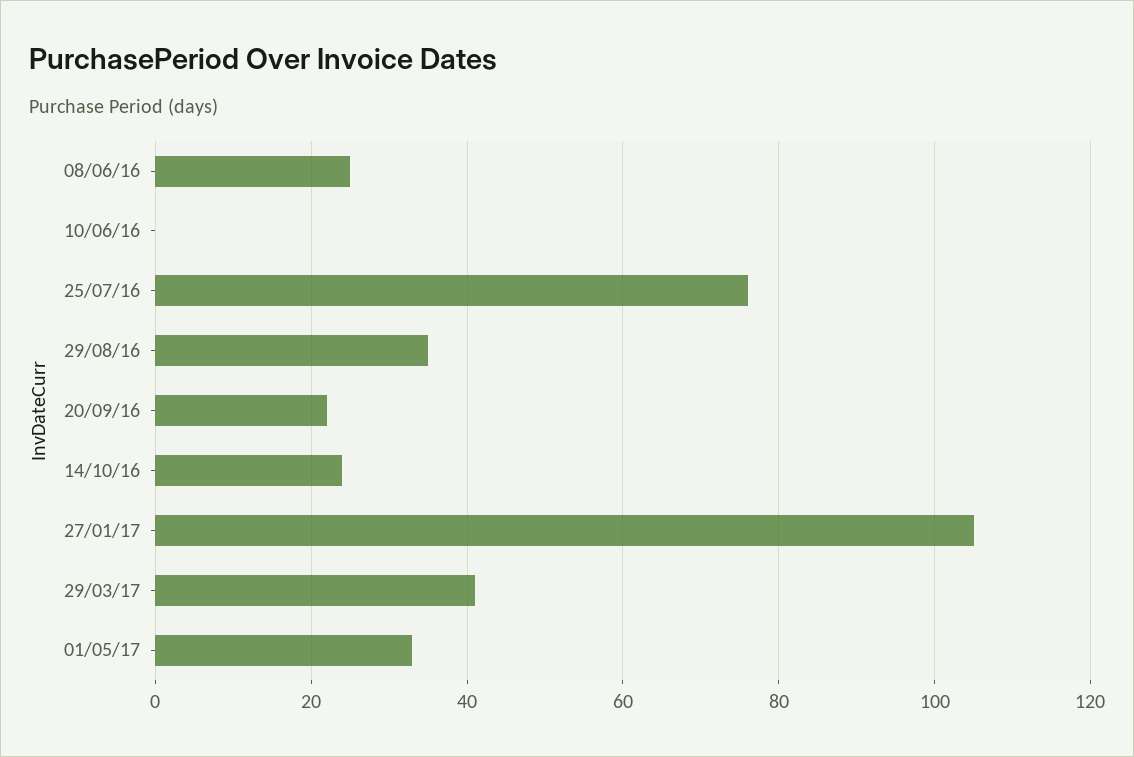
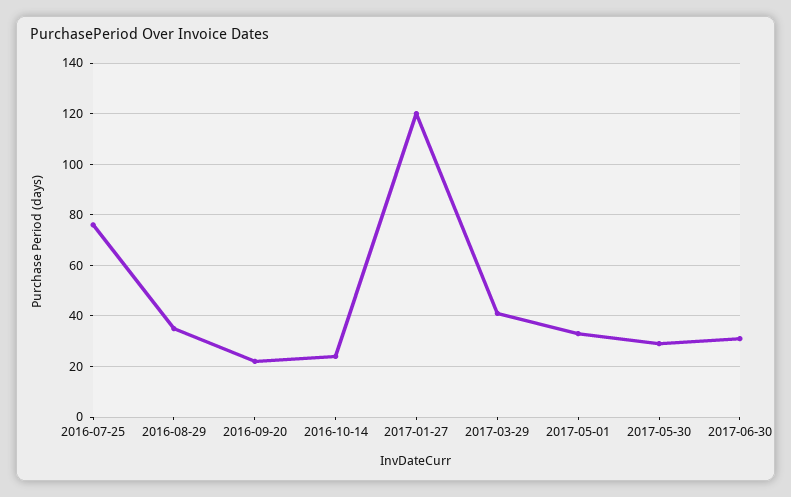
08/06/16: 25 -> none
10/06/16: 0 -> none
27/01/17: 105 -> 120
2017-05-30: none -> 30
2017-06-30: none -> 30

